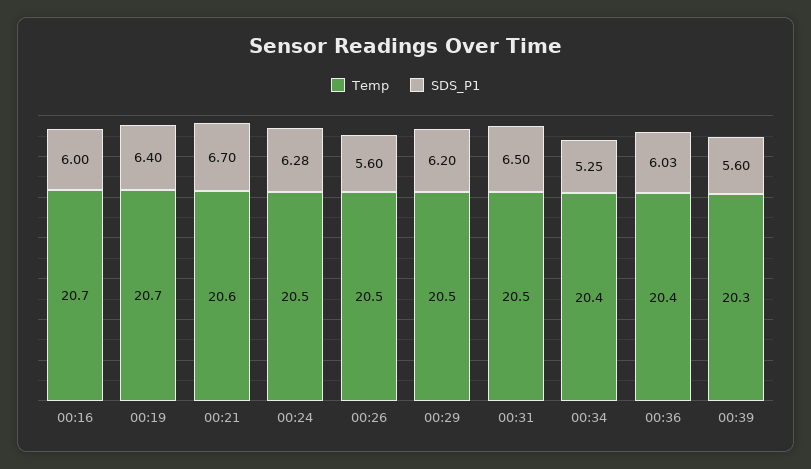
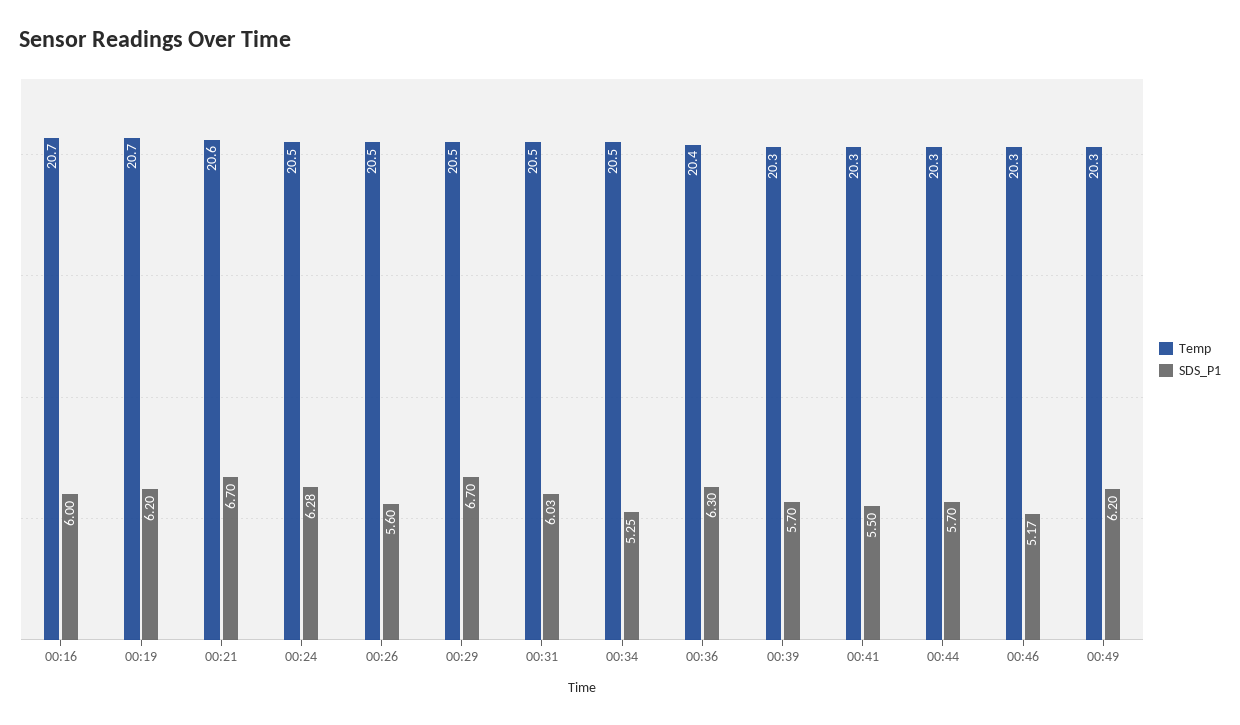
SDS_P1, 00:19: 6.4 -> 6.2
SDS_P1, 00:29: 6.2 -> 6.7
SDS_P1, 00:31: 6.5 -> 6.03
Temp, 00:34: 20.4 -> 20.5
SDS_P1, 00:36: 6.03 -> 6.3
SDS_P1, 00:39: 5.6 -> 5.7
Temp, 00:41: none -> 20.3
SDS_P1, 00:41: none -> 5.5
Temp, 00:44: none -> 20.3
SDS_P1, 00:44: none -> 5.7
Temp, 00:46: none -> 20.3
SDS_P1, 00:46: none -> 5.17
Temp, 00:49: none -> 20.3
SDS_P1, 00:49: none -> 6.2

